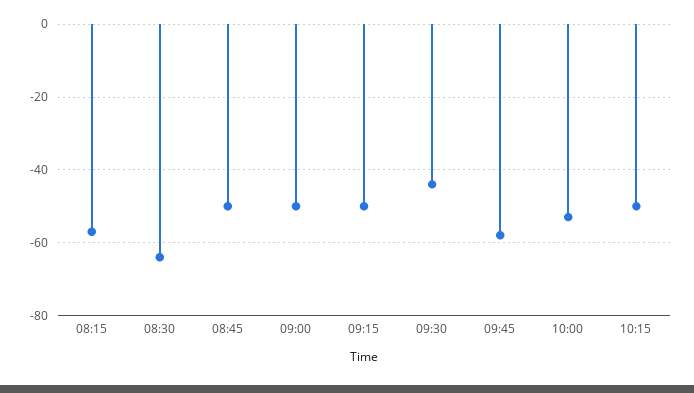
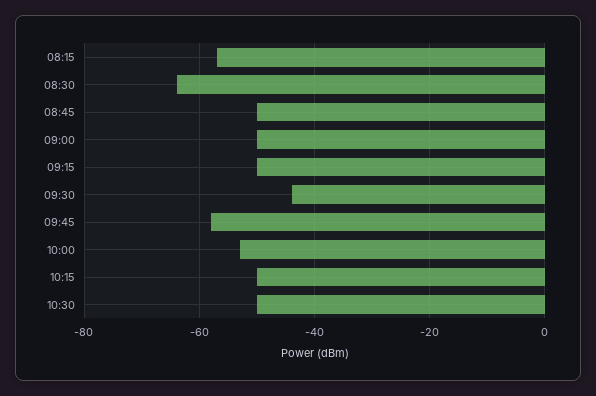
10:30: none -> -50

